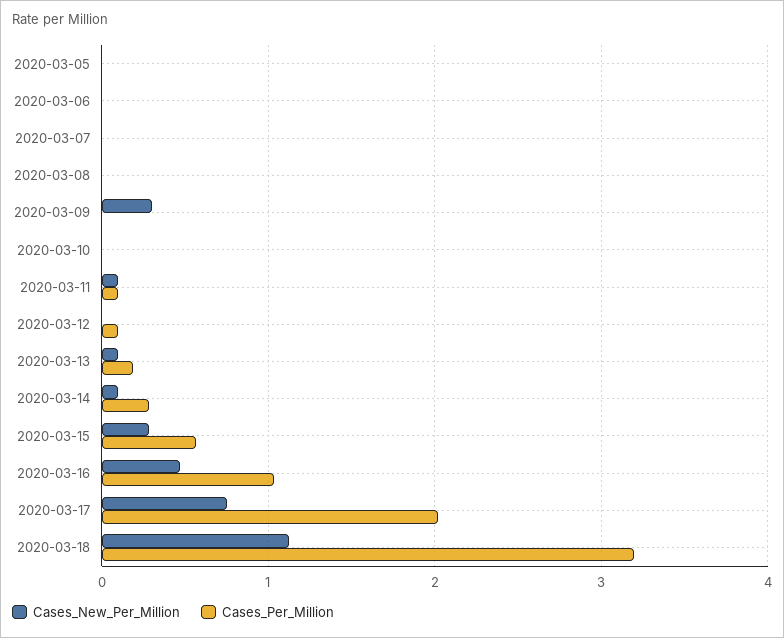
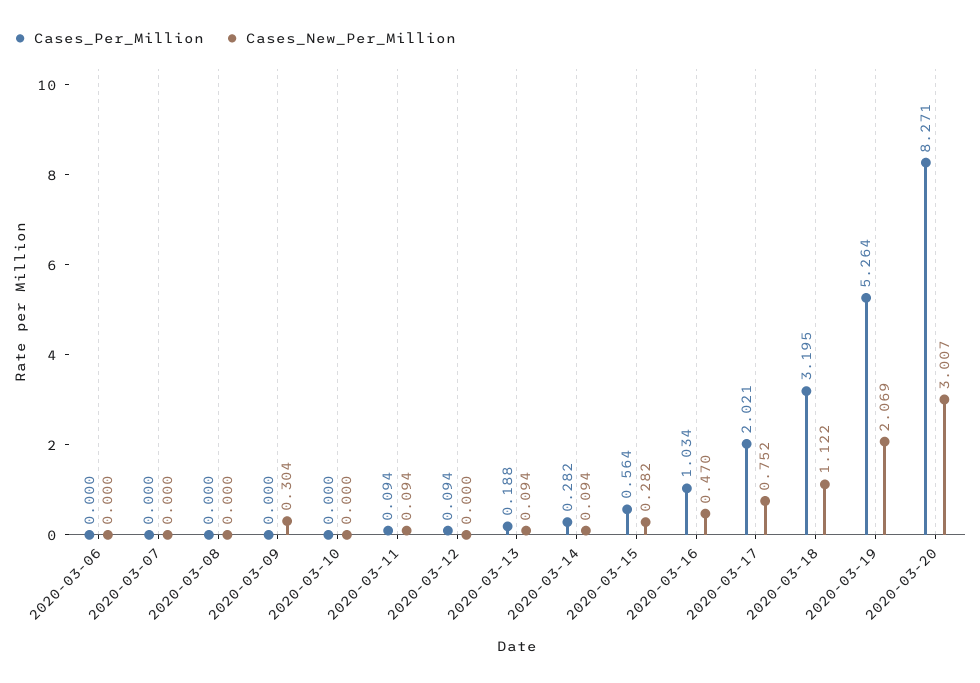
Cases_New_Per_Million, 2020-03-05: 0 -> none
Cases_Per_Million, 2020-03-05: 0 -> none
Cases_Per_Million, 2020-03-19: none -> 5.264
Cases_New_Per_Million, 2020-03-19: none -> 2.069
Cases_Per_Million, 2020-03-20: none -> 8.271
Cases_New_Per_Million, 2020-03-20: none -> 3.007

